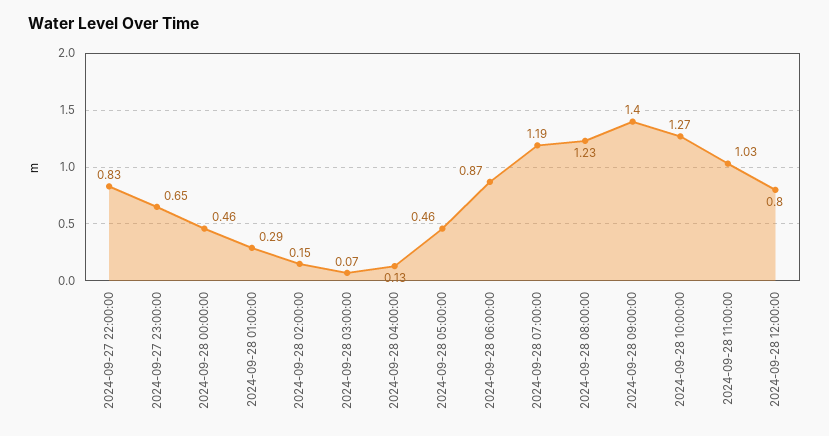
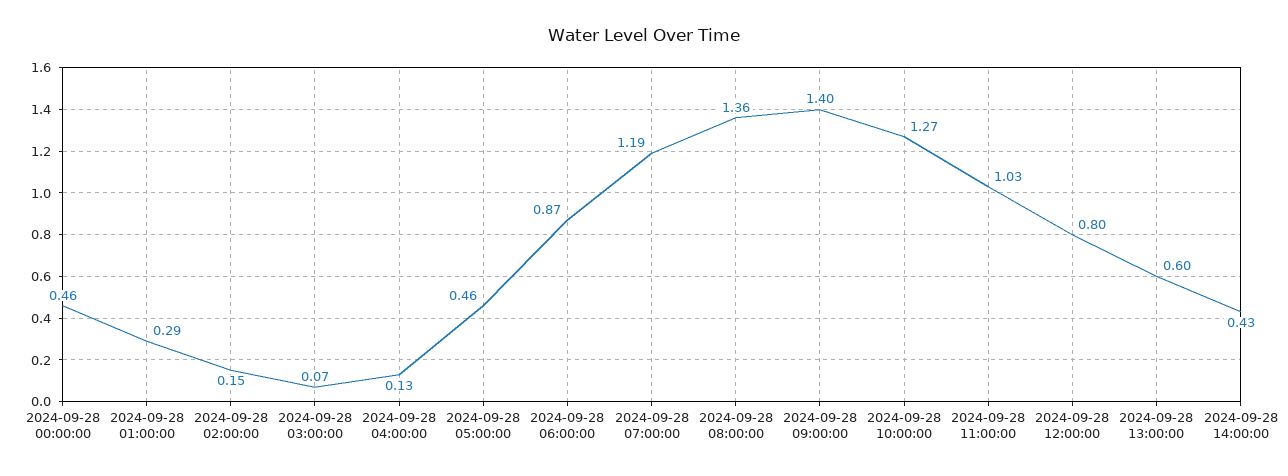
2024-09-27 22:00:00: 0.83 -> none
2024-09-27 23:00:00: 0.65 -> none
2024-09-28 08:00:00: 1.23 -> 1.36
2024-09-28 13:00:00: none -> 0.6
2024-09-28 14:00:00: none -> 0.43

